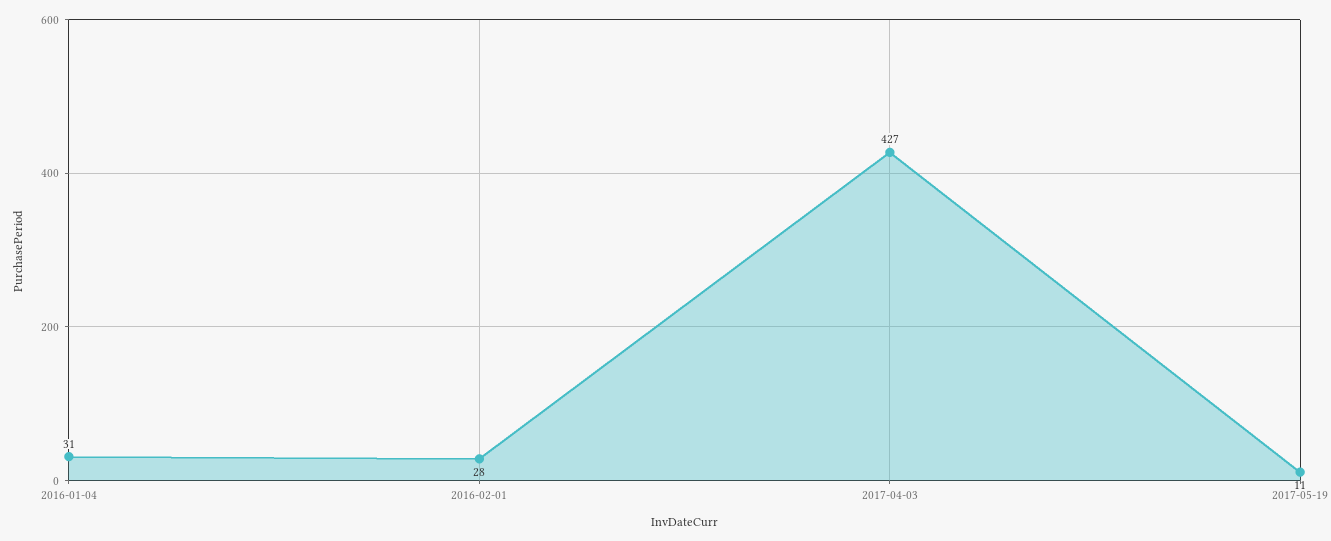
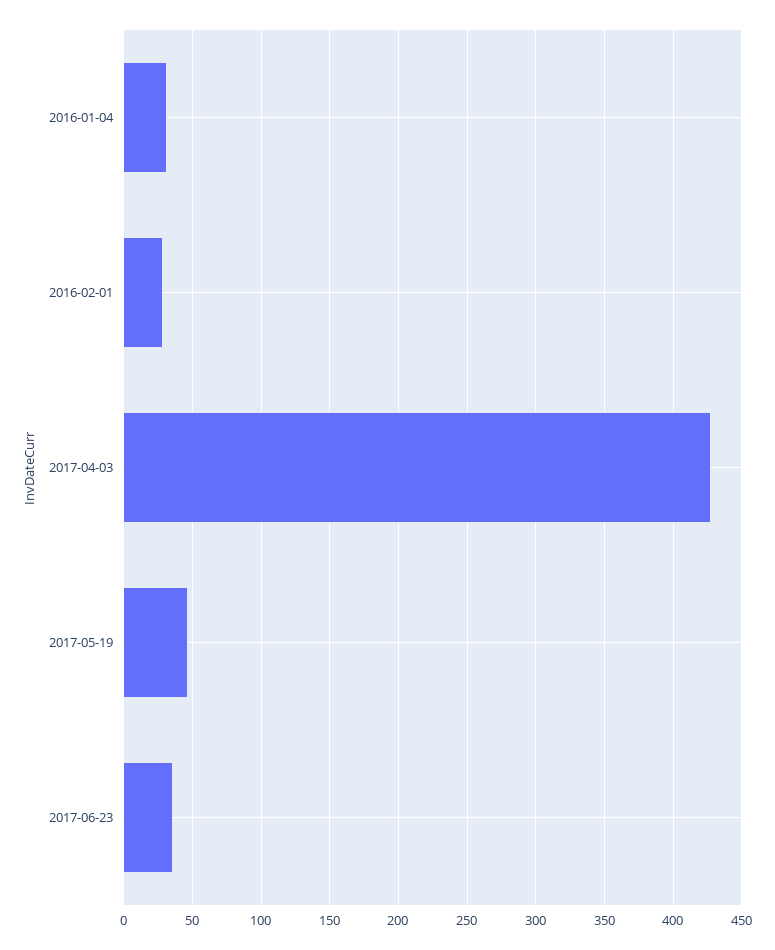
2017-05-19: 11 -> 45
2017-06-23: none -> 35

